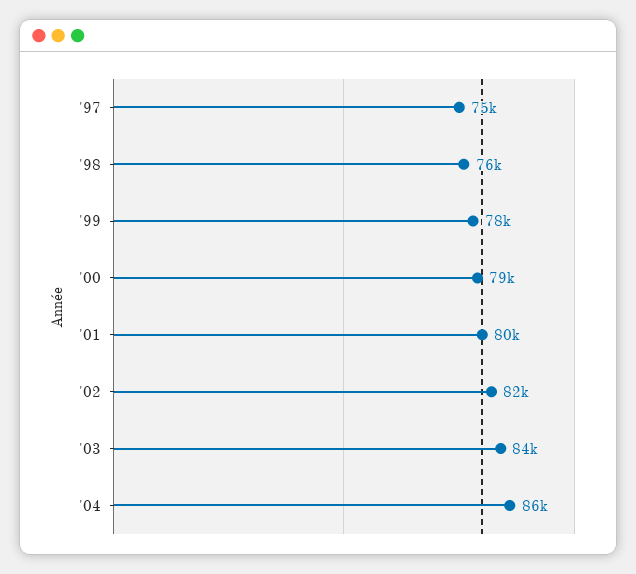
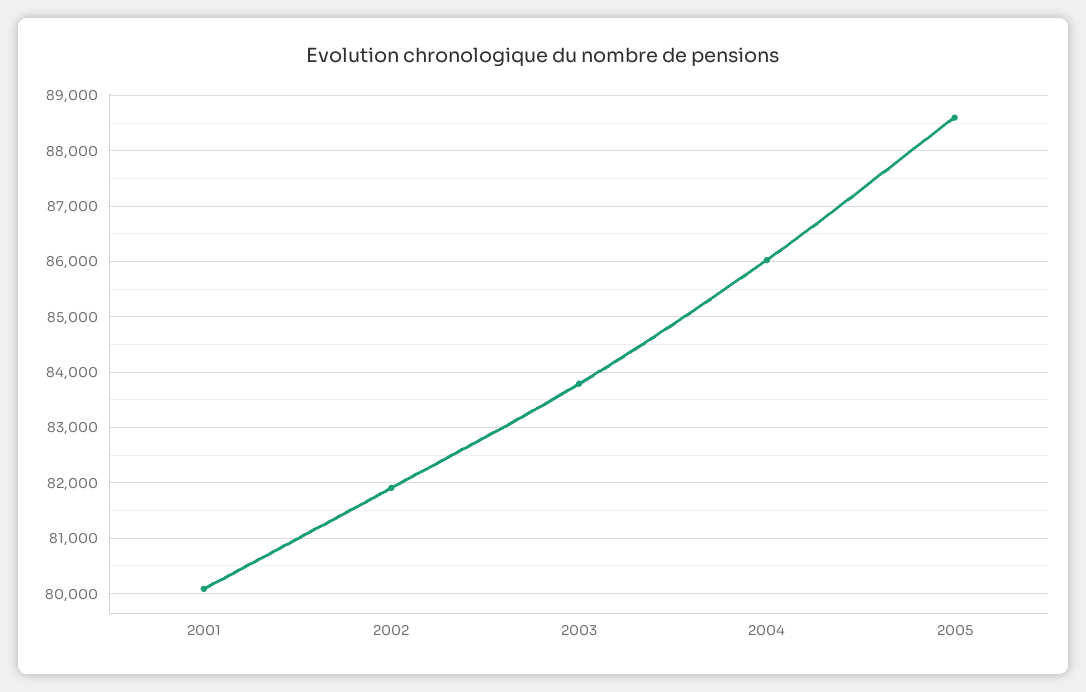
'97: 75000 -> none
'98: 76000 -> none
'99: 78000 -> none
'00: 79000 -> none
2005: none -> 88600

